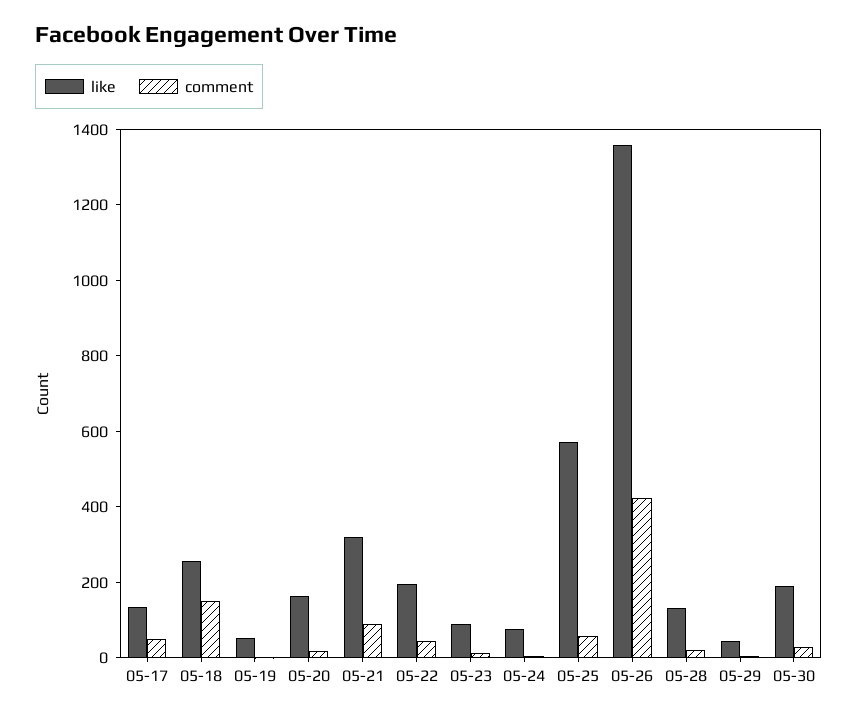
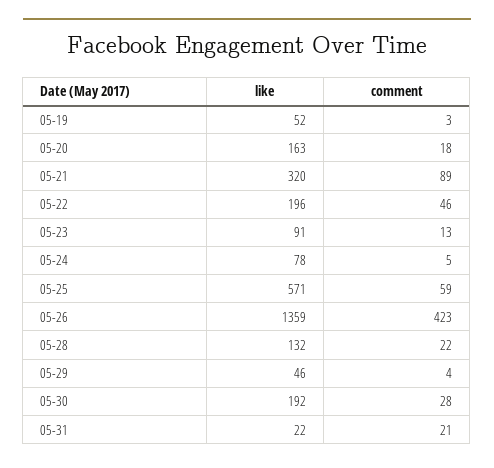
like, 05-17: 150 -> none
comment, 05-17: 50 -> none
like, 05-18: 250 -> none
comment, 05-18: 150 -> none
like, 05-31: none -> 22
comment, 05-31: none -> 21

